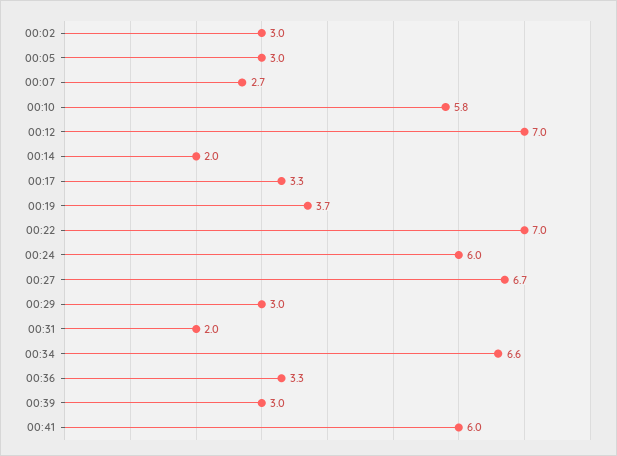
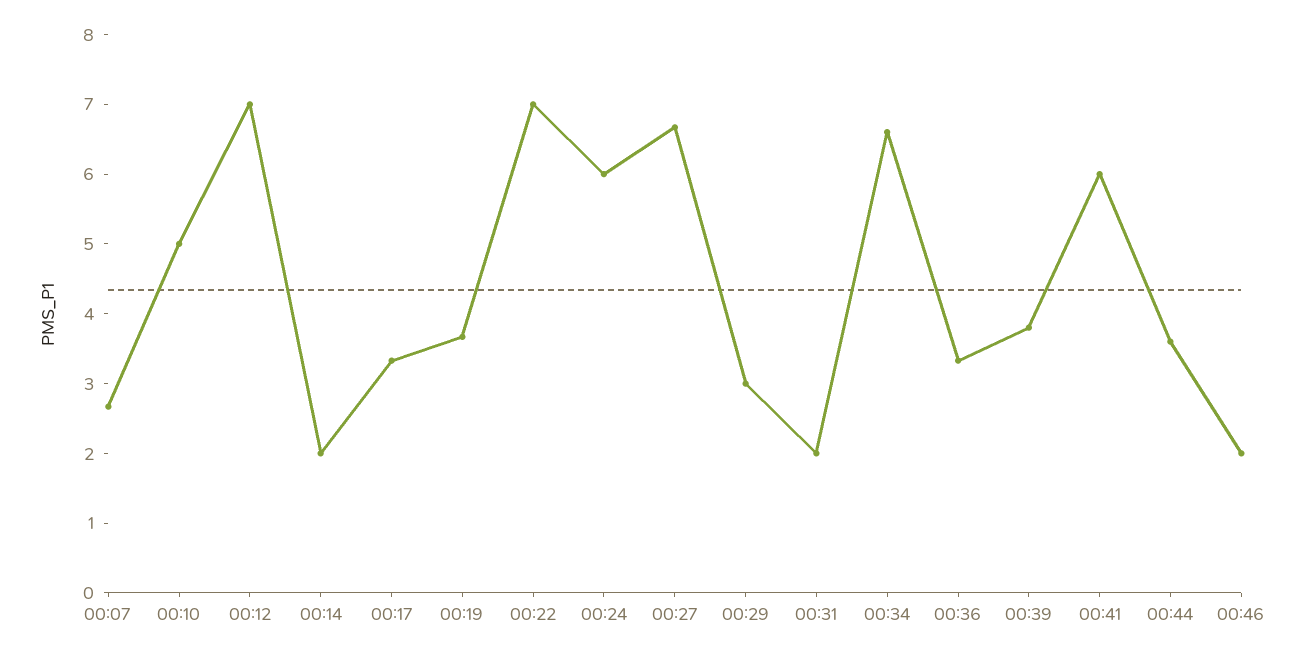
00:02: 3 -> none
00:05: 3 -> none
00:10: 5.8 -> 5
00:39: 3 -> 3.8
00:44: none -> 3.6
00:46: none -> 2

